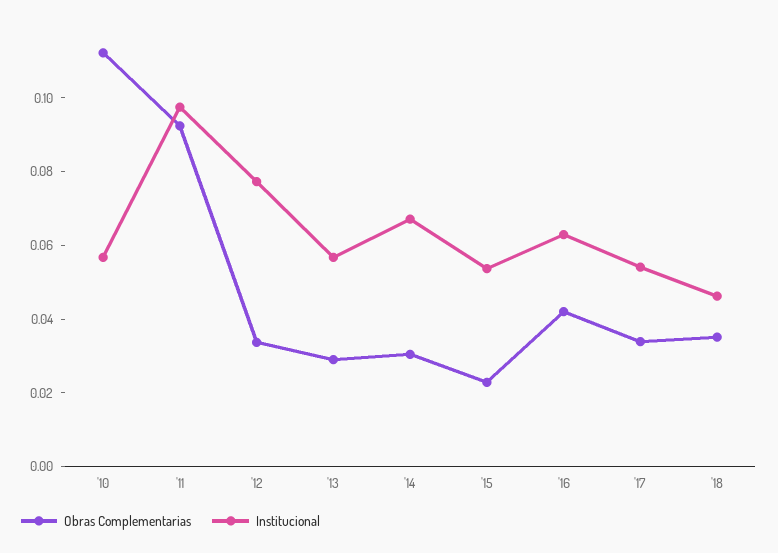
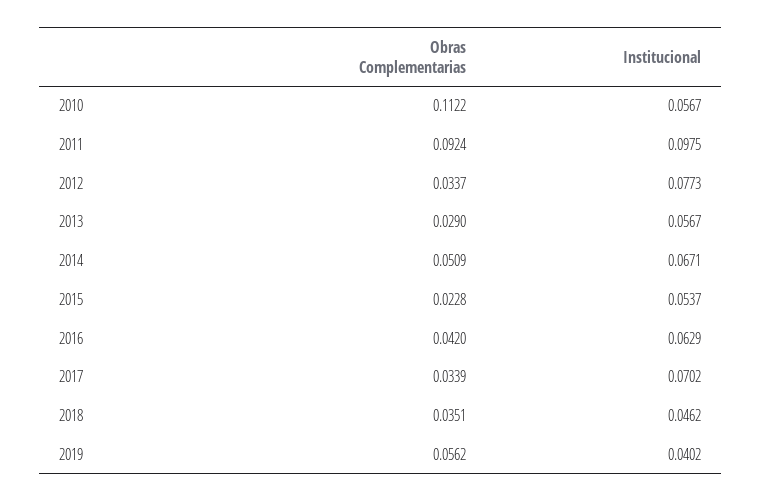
Obras Complementarias, '14: 0.03 -> 0.0509
Institucional, '17: 0.055 -> 0.0702
Obras Complementarias, 2019: none -> 0.0562
Institucional, 2019: none -> 0.0402

